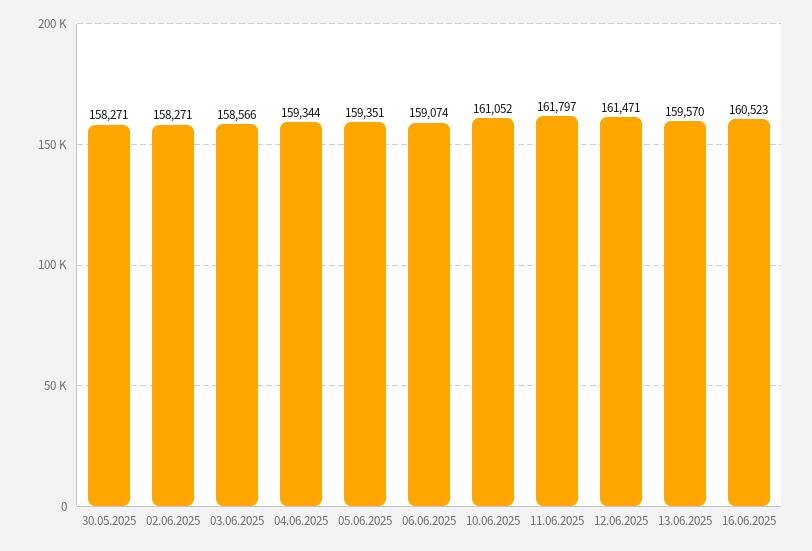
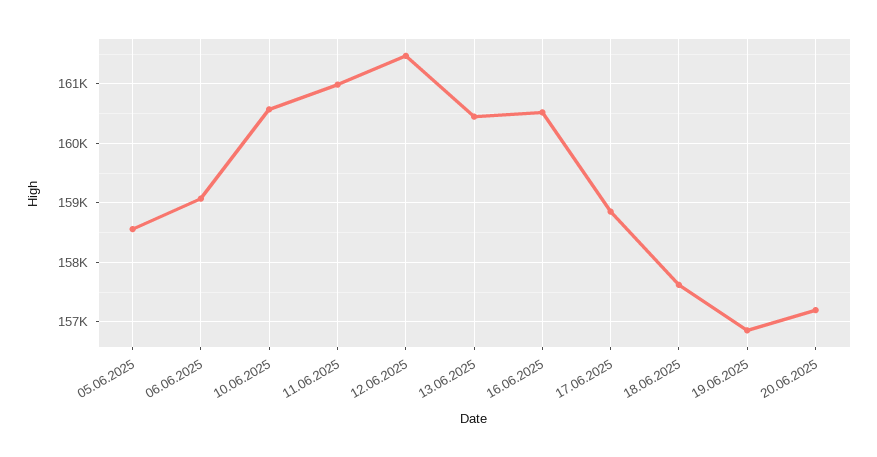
30.05.2025: 158271 -> none
02.06.2025: 158271 -> none
03.06.2025: 158566 -> none
04.06.2025: 159344 -> none
05.06.2025: 159351 -> 158600
10.06.2025: 161052 -> 160600
11.06.2025: 161797 -> 161000
13.06.2025: 159570 -> 160400
17.06.2025: none -> 158800
18.06.2025: none -> 157600
19.06.2025: none -> 156800
20.06.2025: none -> 157200

